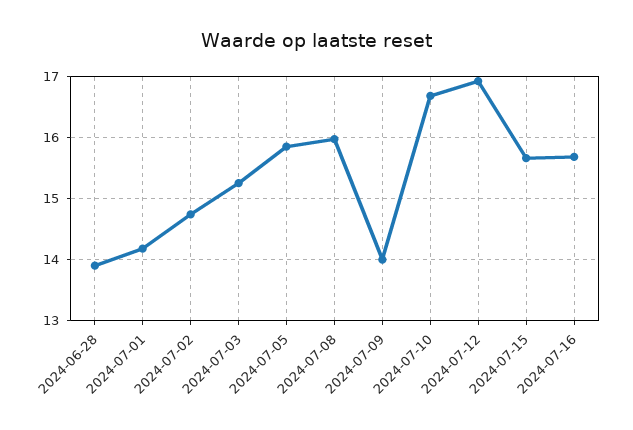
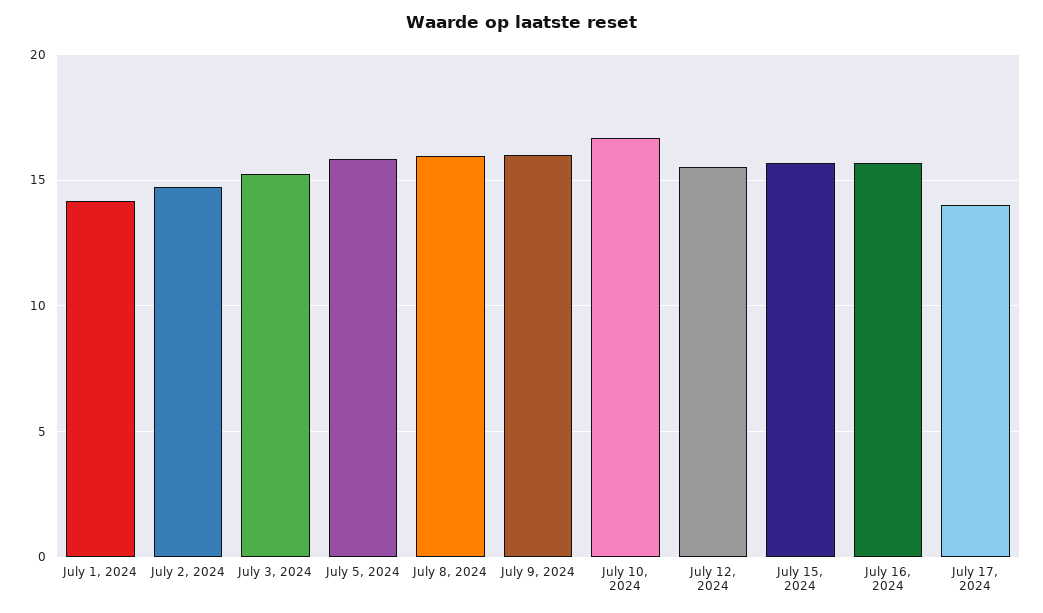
2024-06-28: 13.9 -> none
2024-07-09: 14 -> 16
2024-07-12: 16.9 -> 15.5
July 17, 2024: none -> 14

